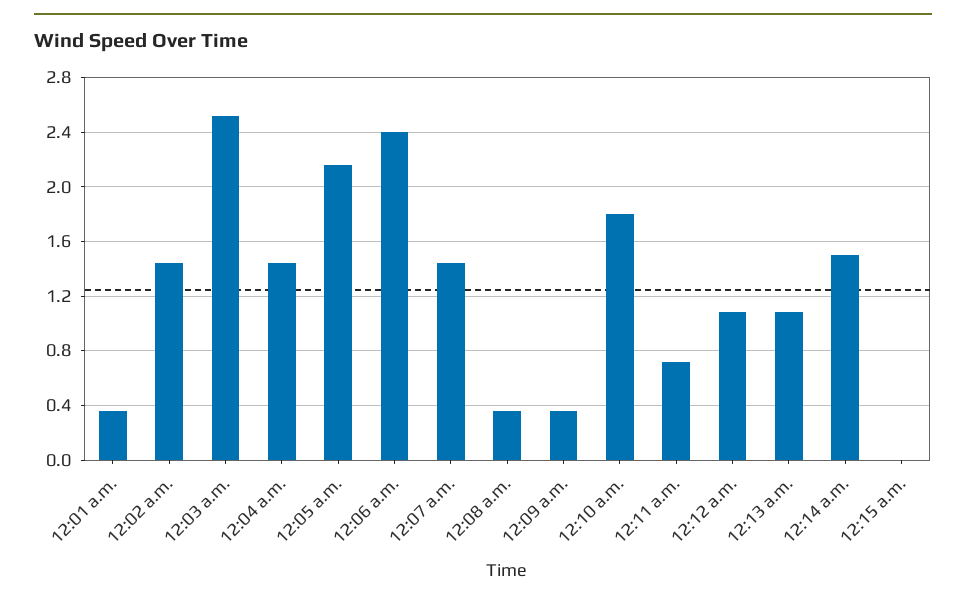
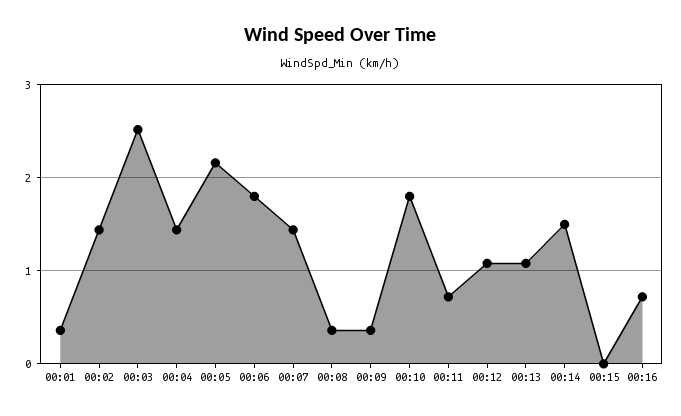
12:06 a.m.: 2.4 -> 1.8
00:16: none -> 0.7

